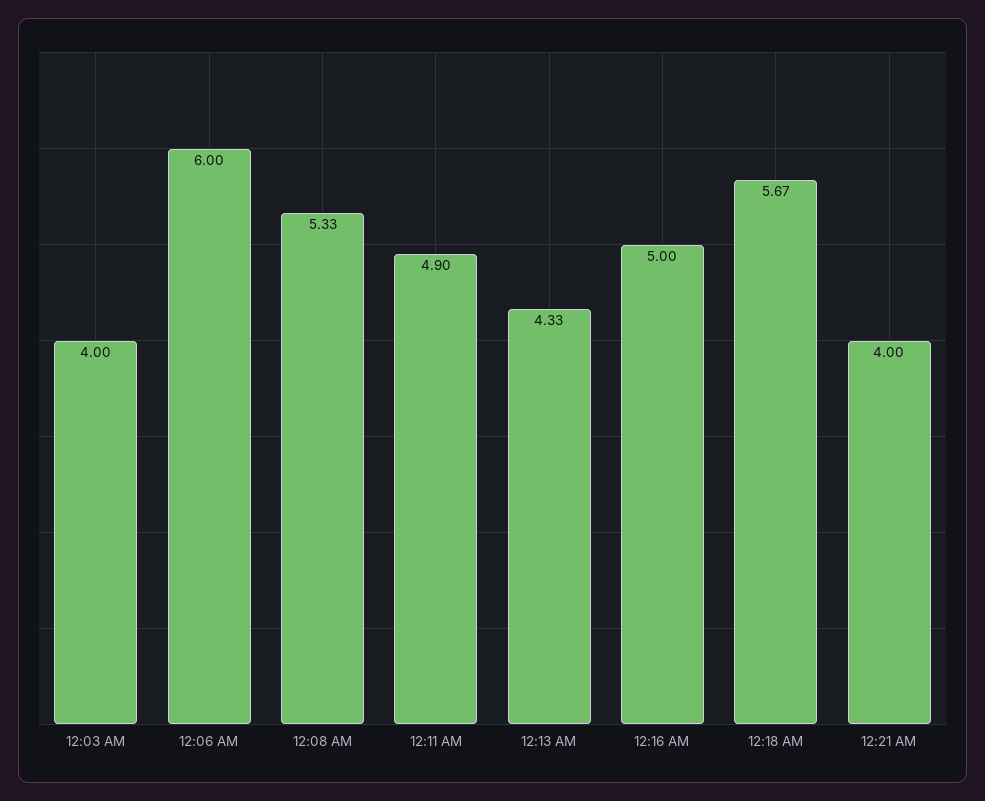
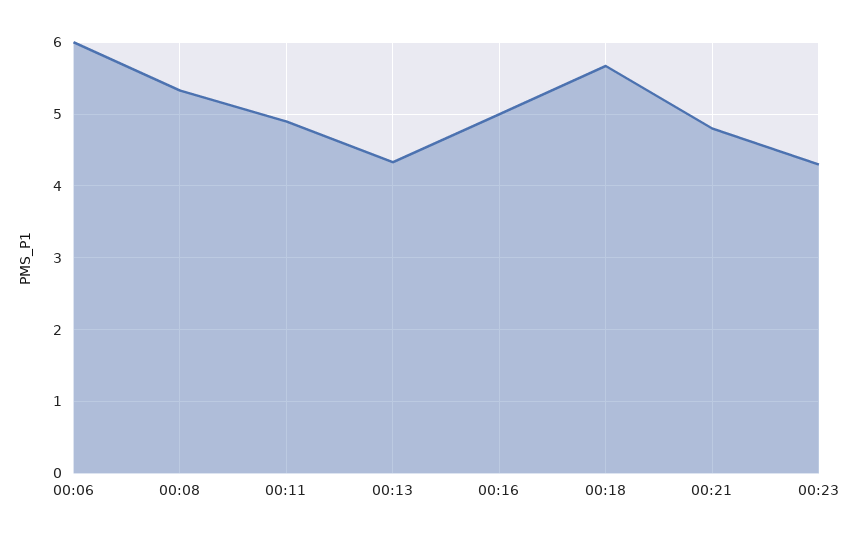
12:03 AM: 4 -> none
12:21 AM: 4 -> 4.8
00:23: none -> 4.3

